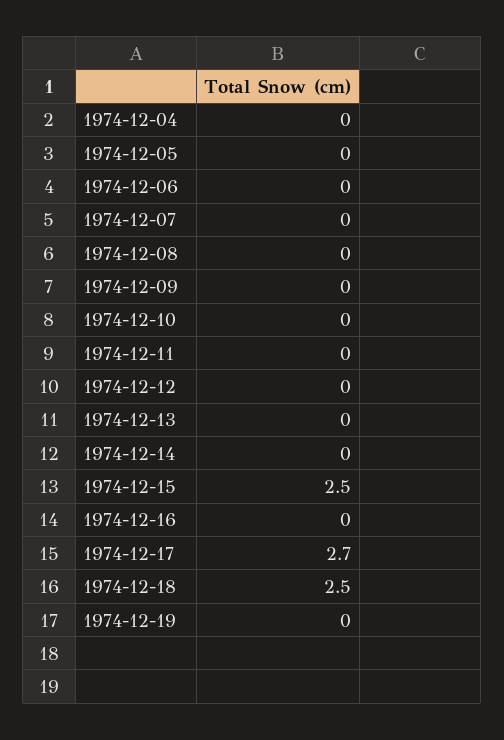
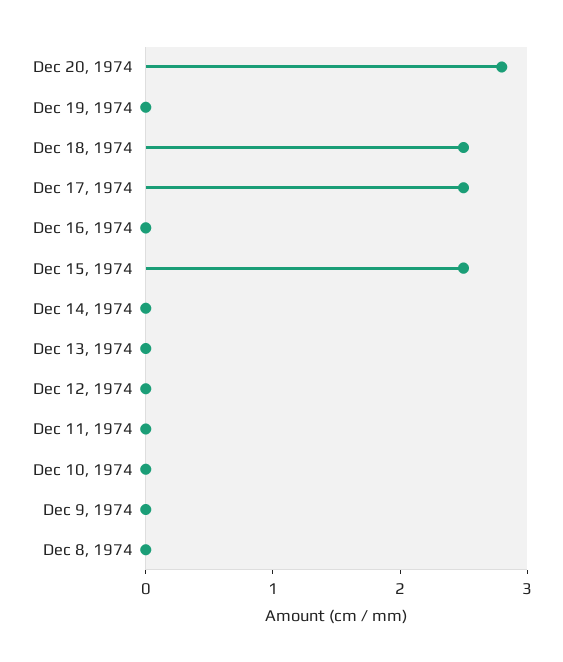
1974-12-04: 0 -> none
1974-12-05: 0 -> none
1974-12-06: 0 -> none
1974-12-07: 0 -> none
1974-12-17: 2.7 -> 2.5
Dec 20, 1974: none -> 2.8

